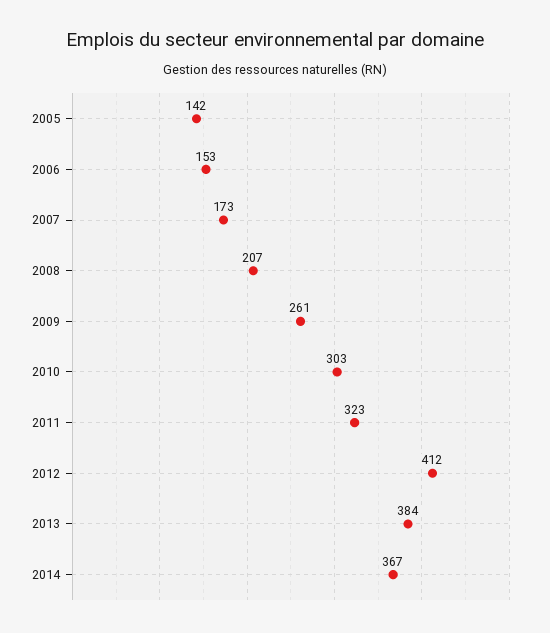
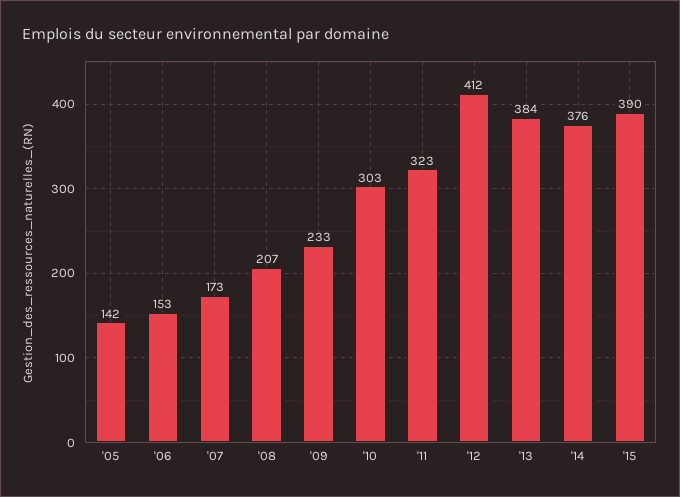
2009: 261 -> 233
2014: 367 -> 376
'15: none -> 390

